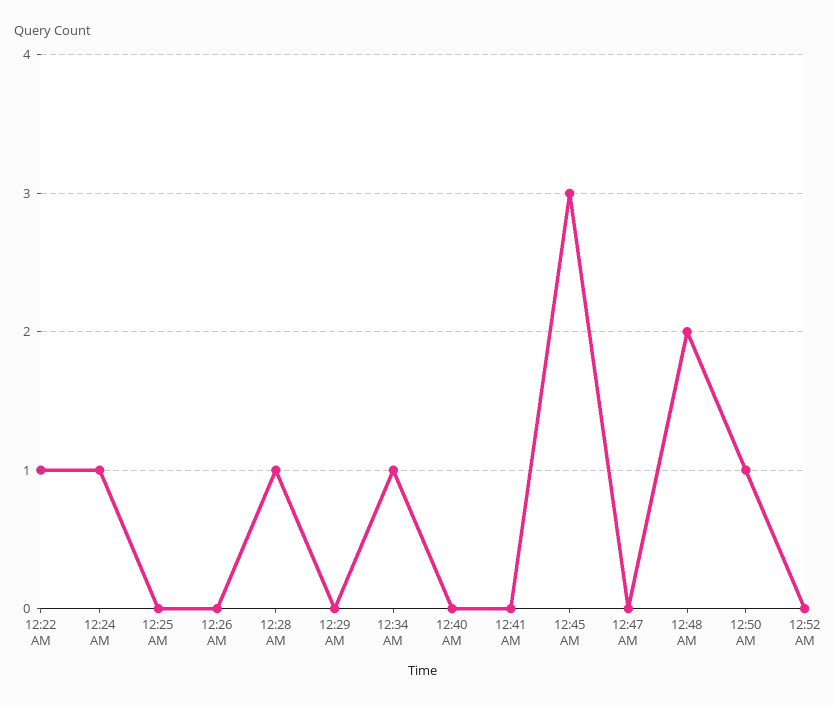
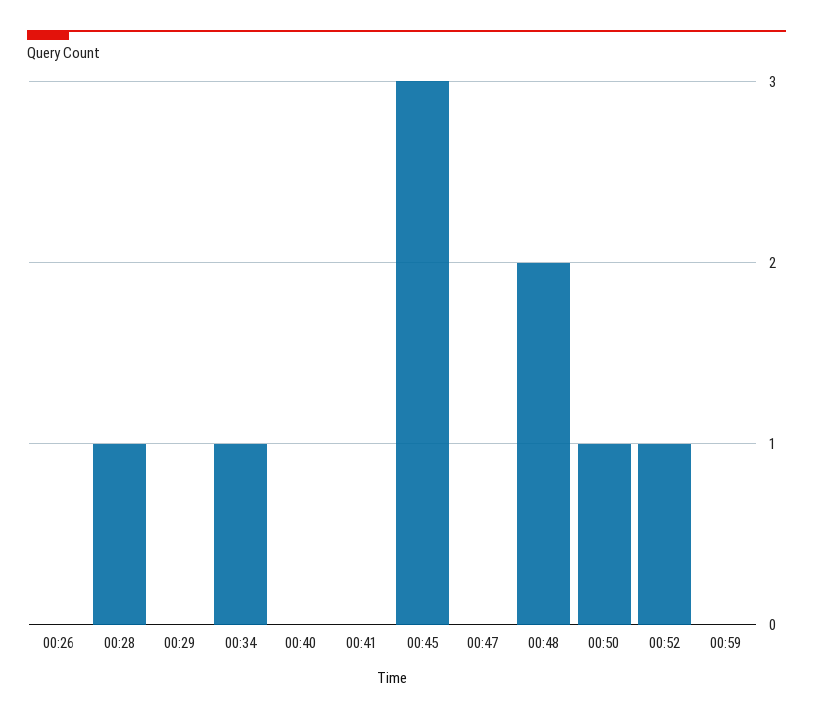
12:22 AM: 1 -> none
12:24 AM: 1 -> none
12:25 AM: 0 -> none
12:52 AM: 0 -> 1
00:59: none -> 0

